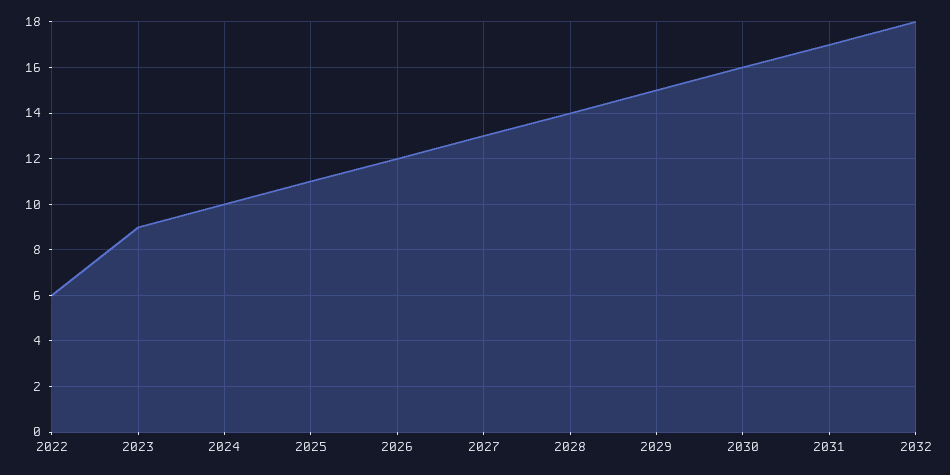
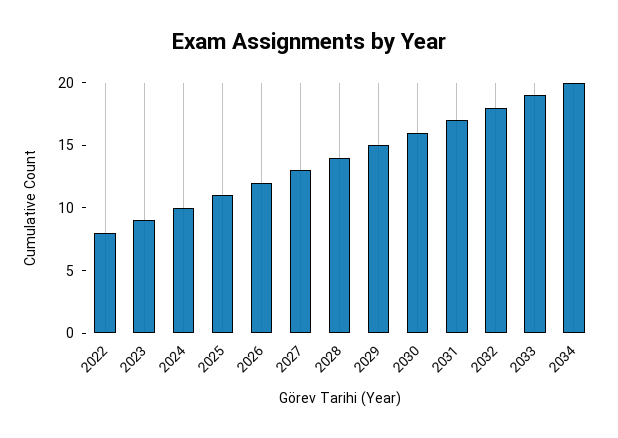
2022: 6 -> 8
2033: none -> 19
2034: none -> 20

